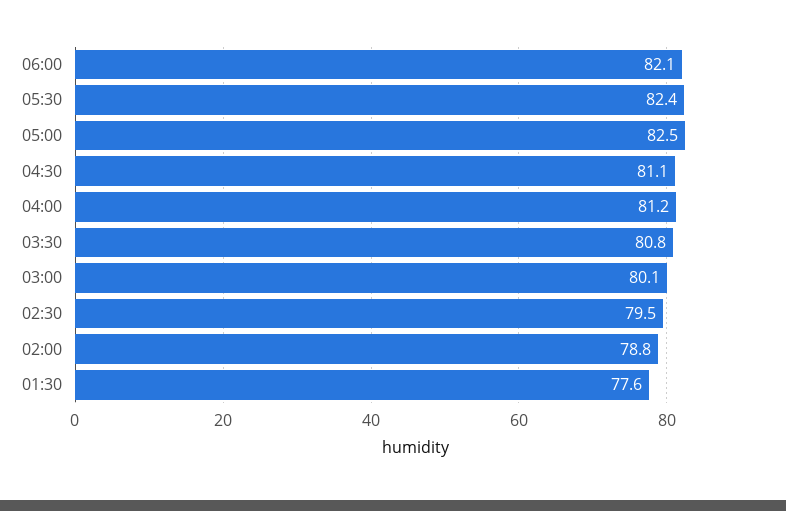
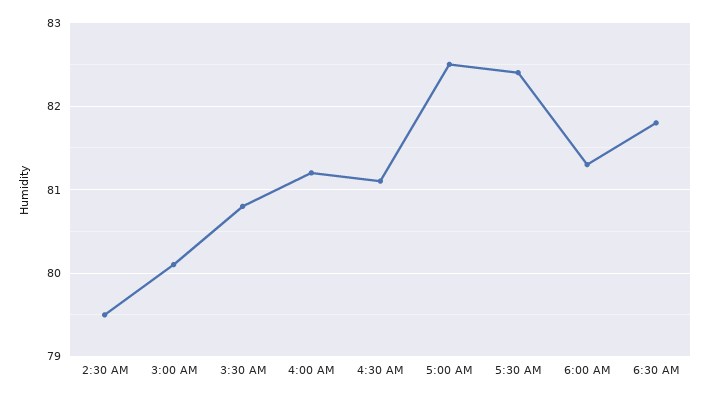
06:00: 82.1 -> 81.3
02:00: 78.8 -> none
01:30: 77.6 -> none
6:30 AM: none -> 81.8

